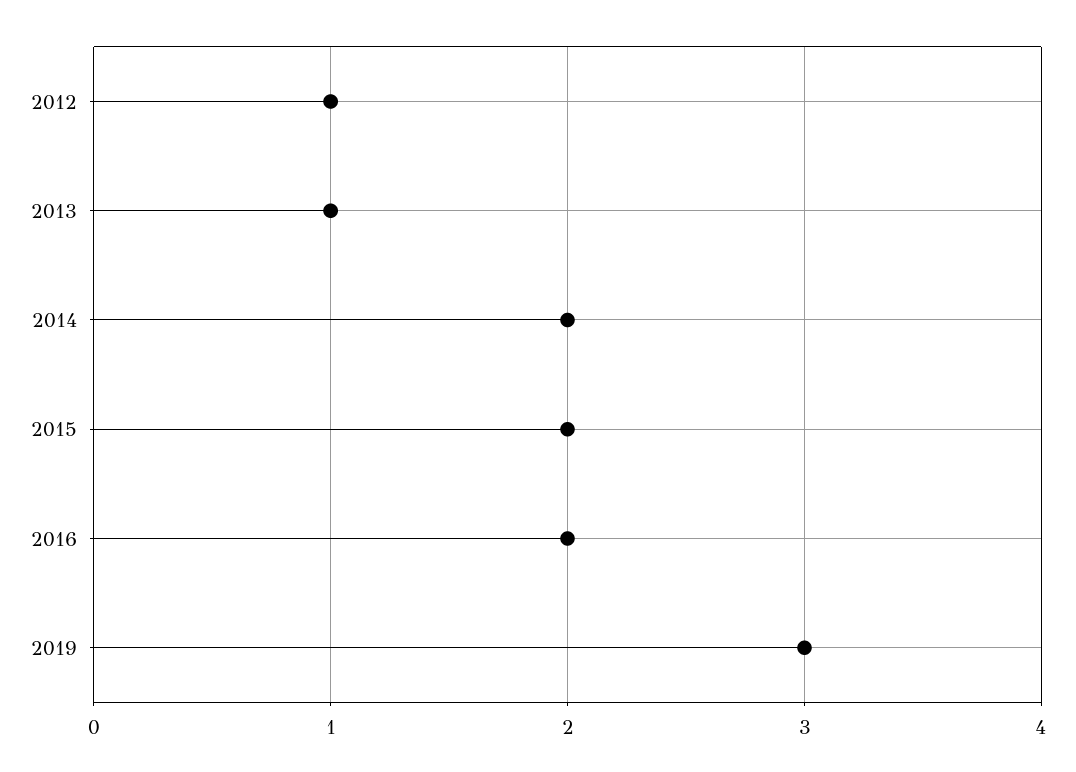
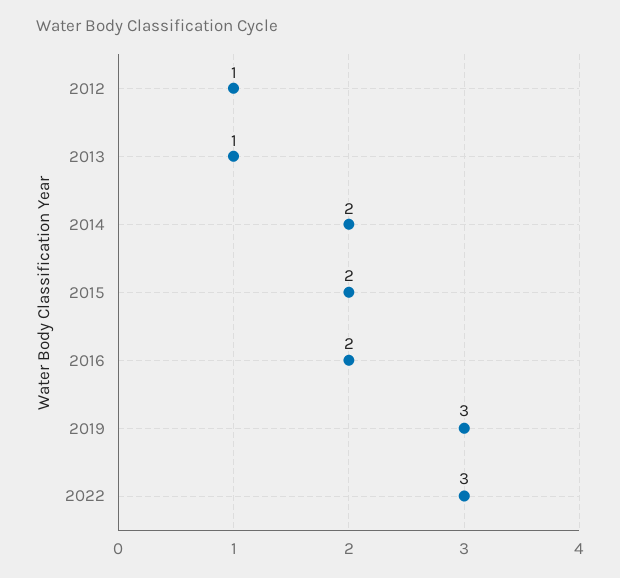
2022: none -> 3

